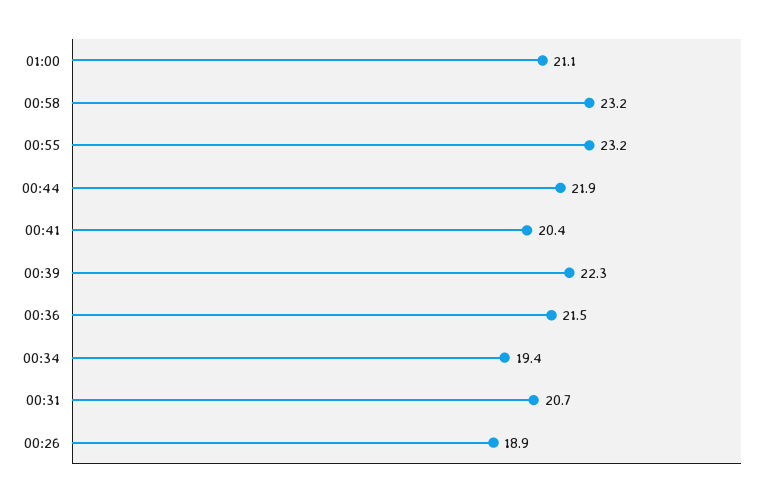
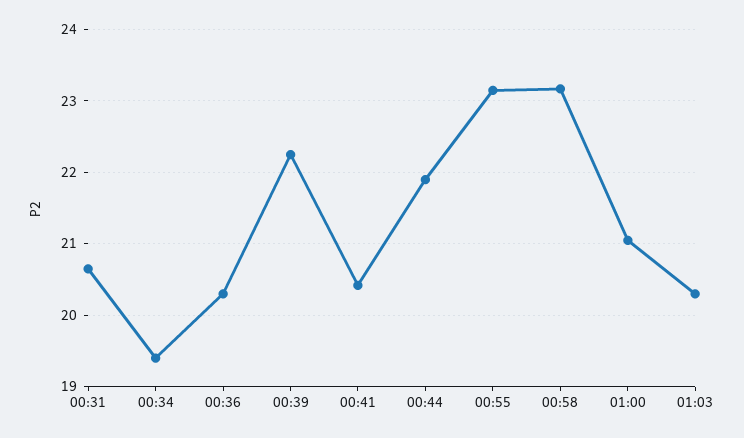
00:36: 21.5 -> 20.3
00:26: 18.9 -> none
01:03: none -> 20.3

